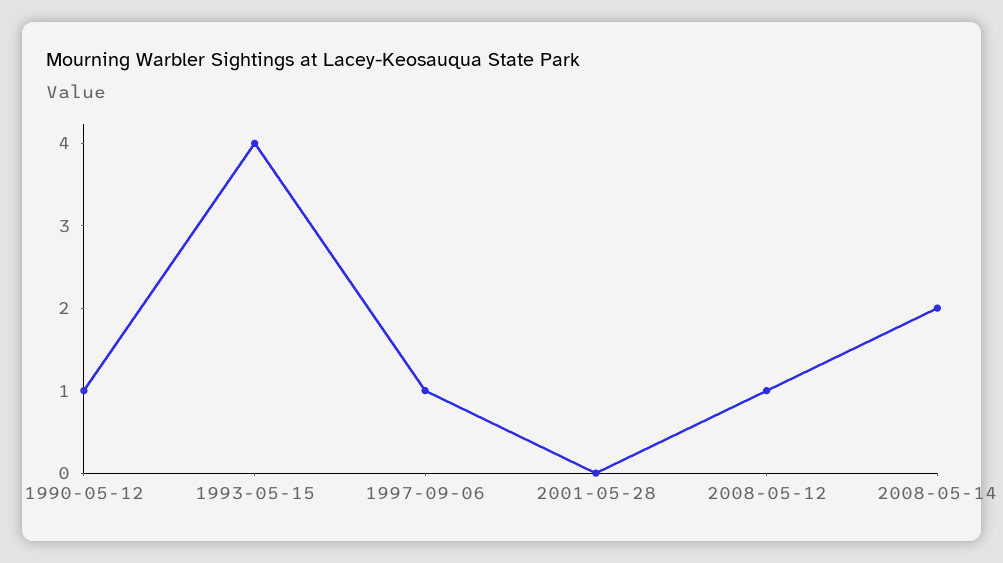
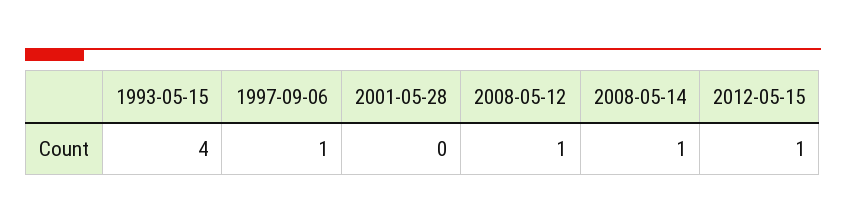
1990-05-12: 1 -> none
2008-05-14: 2 -> 1
2012-05-15: none -> 1

